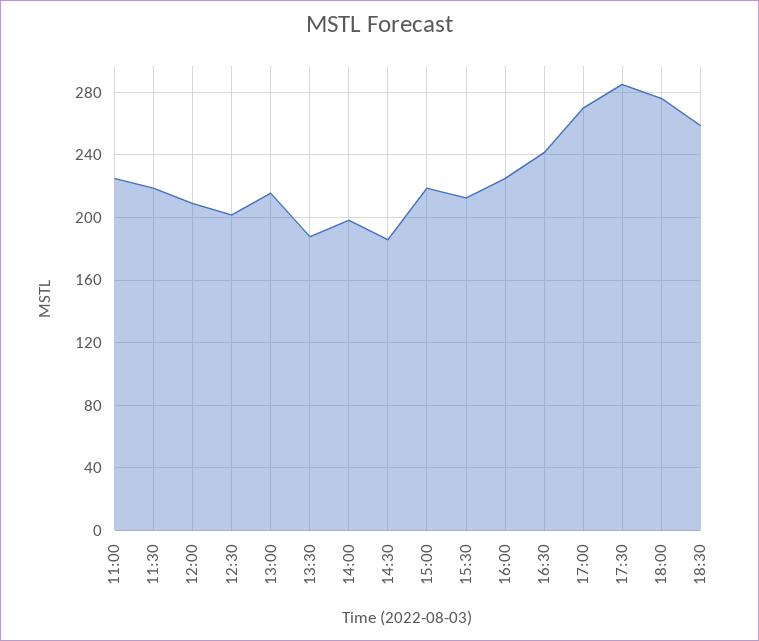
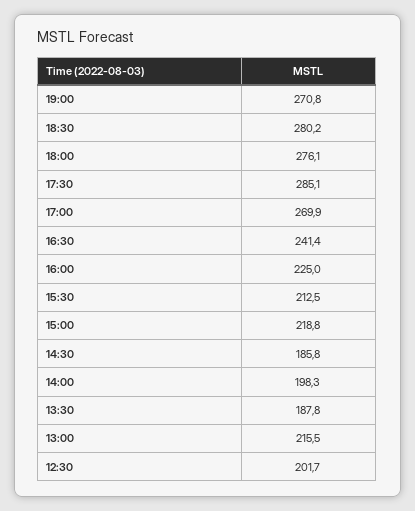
11:00: 225 -> none
11:30: 220 -> none
12:00: 210 -> none
18:30: 260 -> 280.2
19:00: none -> 270.8

